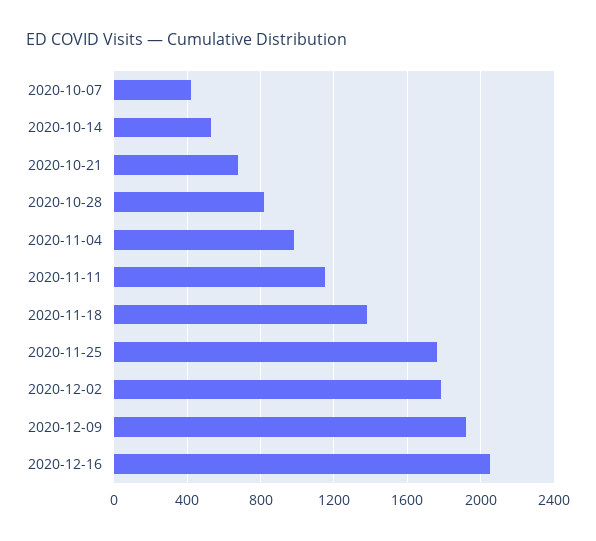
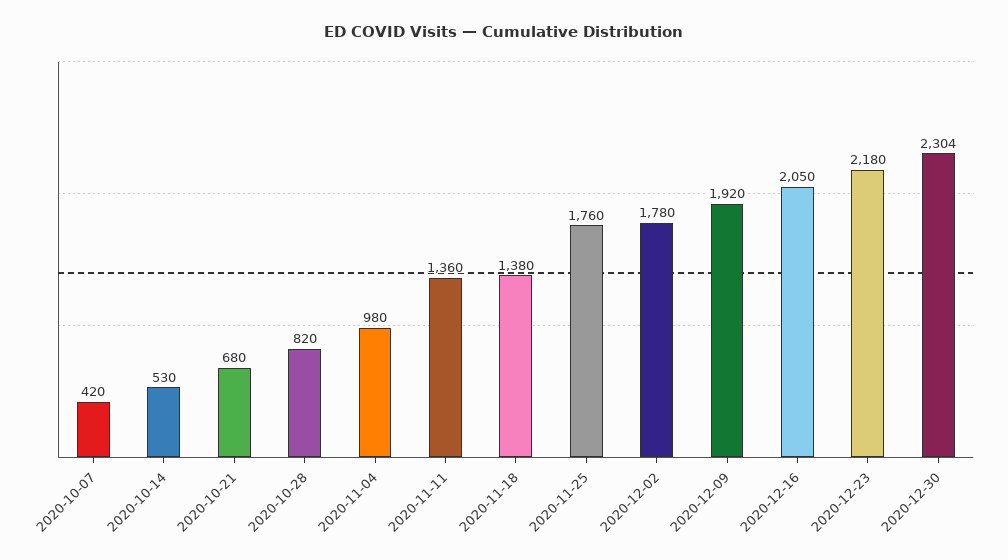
2020-11-11: 1150 -> 1360
2020-12-23: none -> 2180
2020-12-30: none -> 2304

